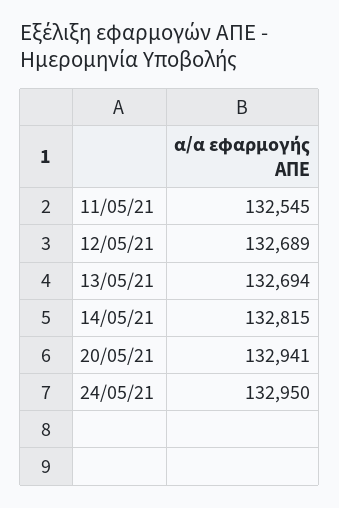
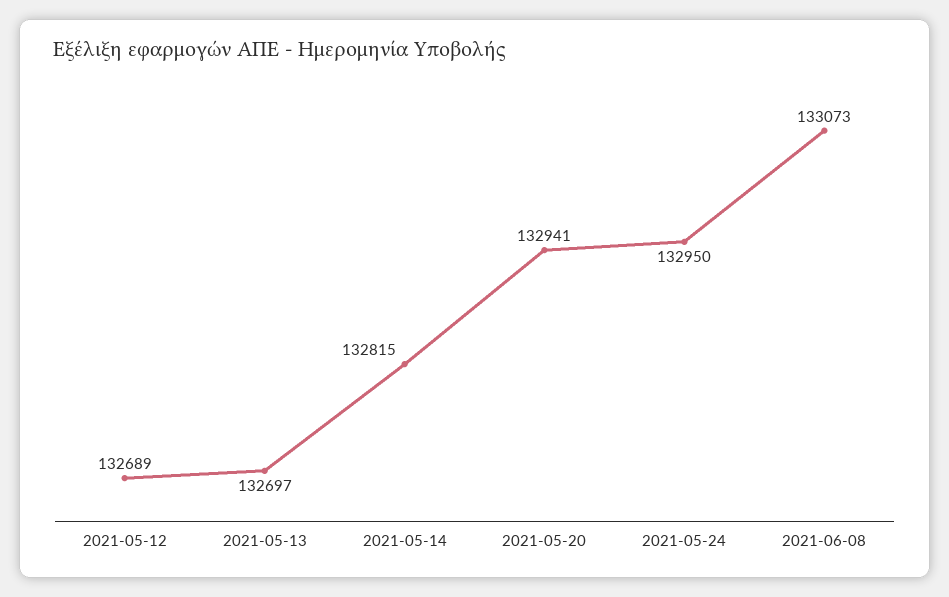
11/05/21: 132545 -> none
13/05/21: 132694 -> 132697
2021-06-08: none -> 133073

